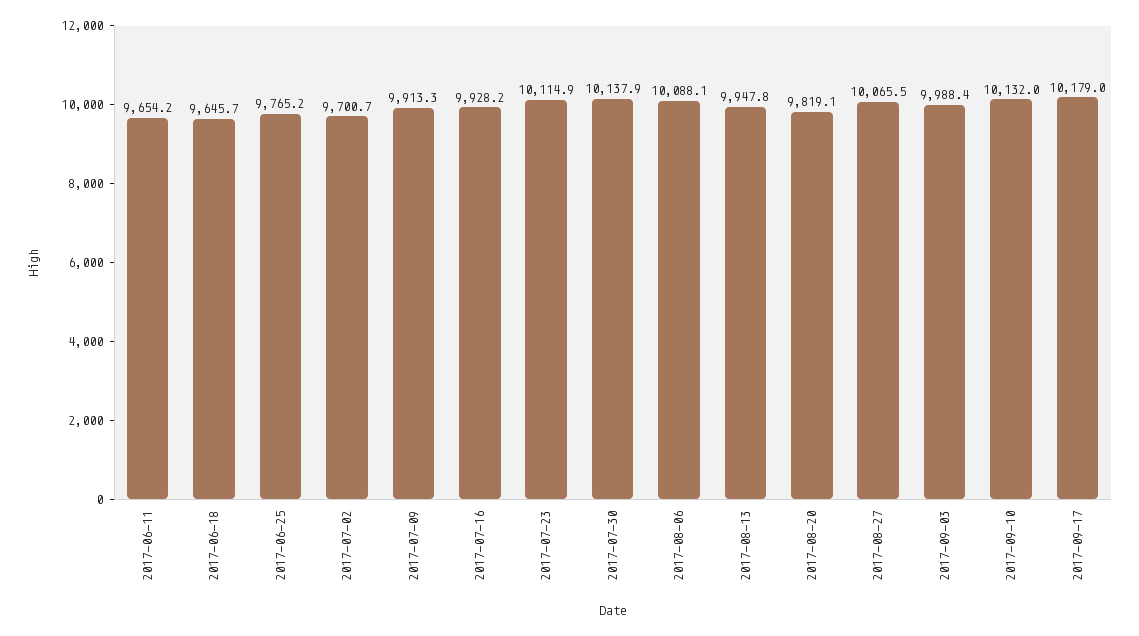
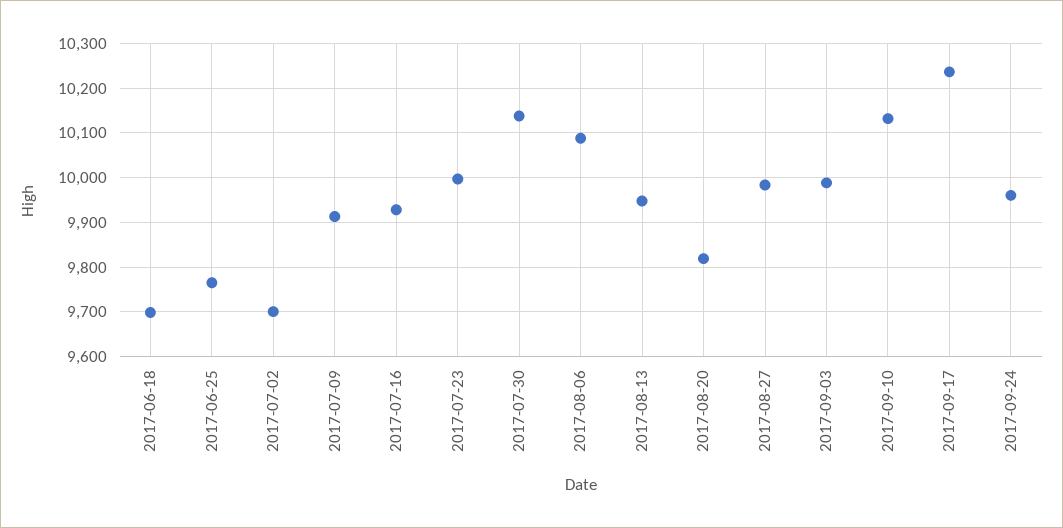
2017-06-11: 9654.2 -> none
2017-06-18: 9645.7 -> 9700
2017-07-23: 10114.9 -> 10000
2017-08-27: 10065.5 -> 9980
2017-09-17: 10179 -> 10240
2017-09-24: none -> 9960

